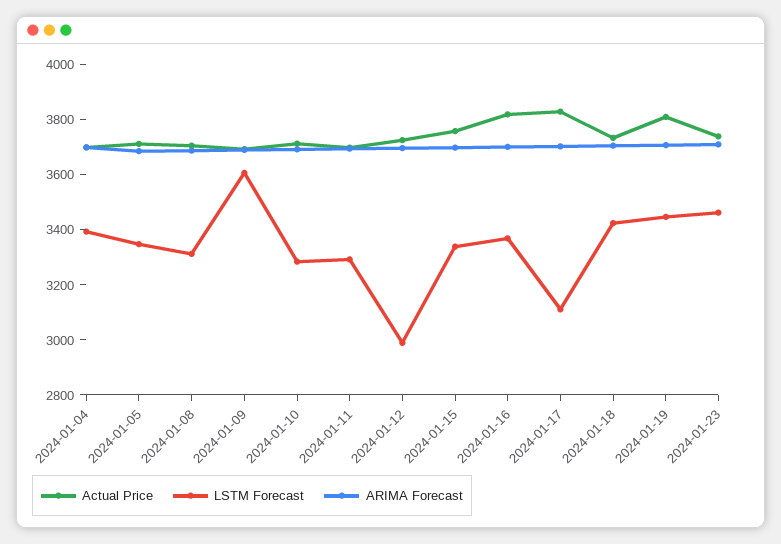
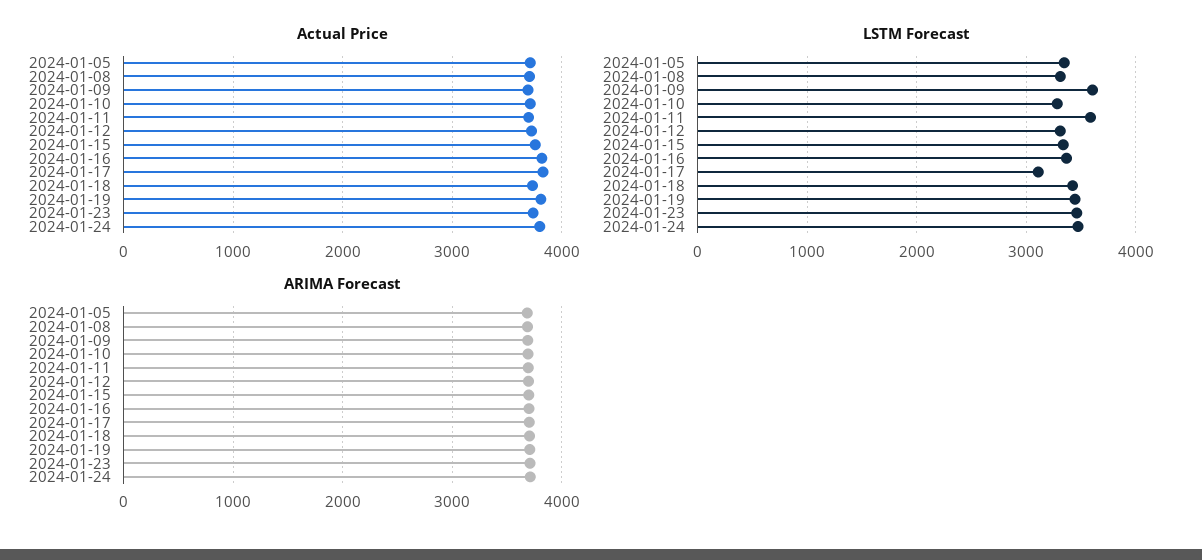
Actual Price, 2024-01-04: 3700 -> none
LSTM Forecast, 2024-01-04: 3400 -> none
ARIMA Forecast, 2024-01-04: 3700 -> none
LSTM Forecast, 2024-01-11: 3300 -> 3600
LSTM Forecast, 2024-01-12: 3000 -> 3300
Actual Price, 2024-01-24: none -> 3800
LSTM Forecast, 2024-01-24: none -> 3500
ARIMA Forecast, 2024-01-24: none -> 3700

